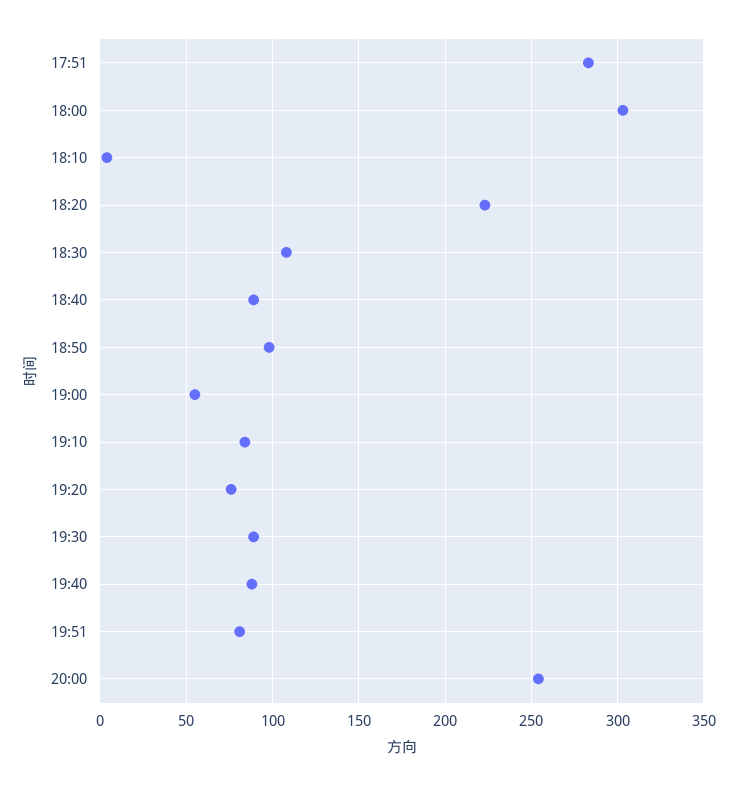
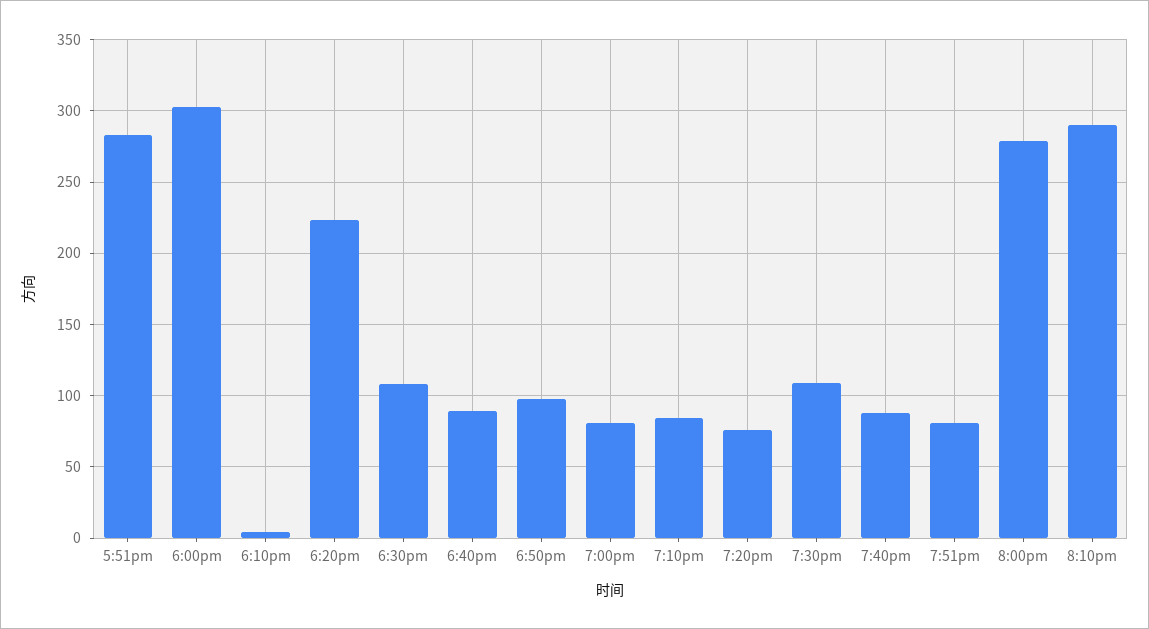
19:00: 55 -> 80
19:30: 90 -> 110
20:00: 255 -> 280
8:10pm: none -> 290

